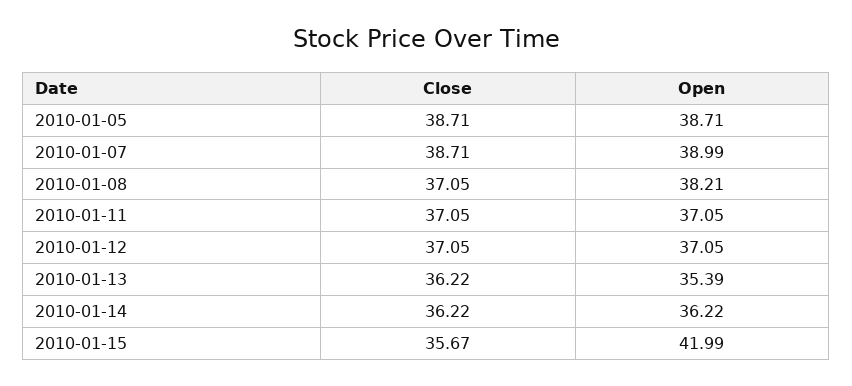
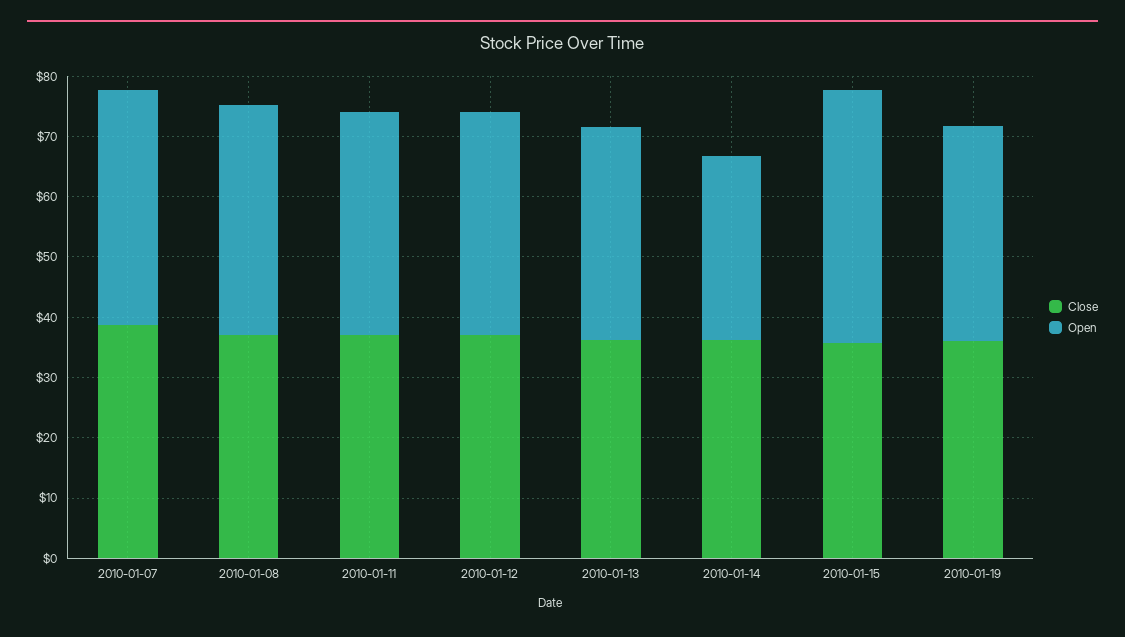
Close, 2010-01-05: 38.71 -> none
Open, 2010-01-05: 38.71 -> none
Open, 2010-01-14: 36.22 -> 30
Close, 2010-01-19: none -> 36
Open, 2010-01-19: none -> 36

